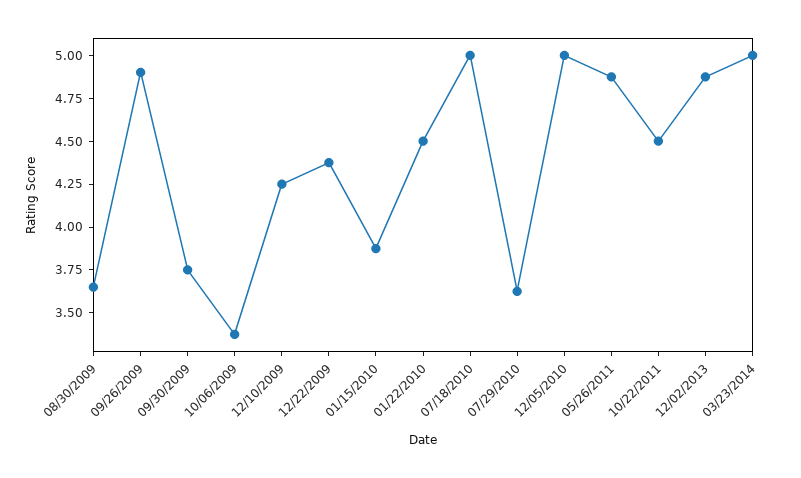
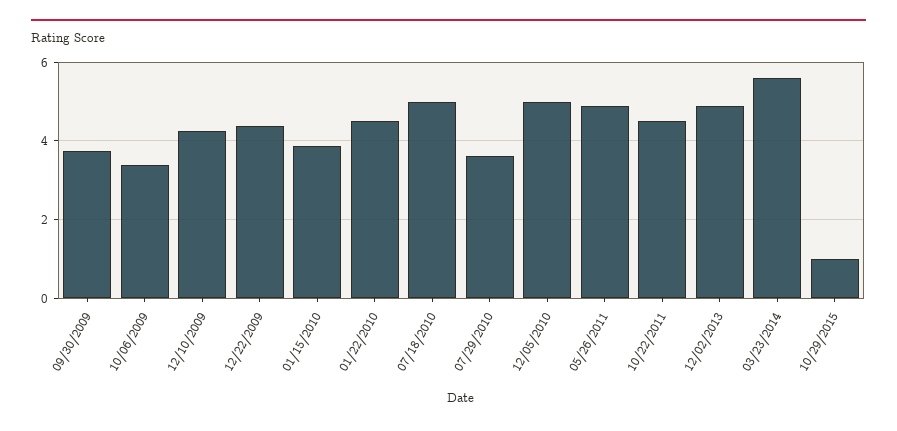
08/30/2009: 3.65 -> none
09/26/2009: 4.9 -> none
03/23/2014: 5 -> 5.6
10/29/2015: none -> 1

